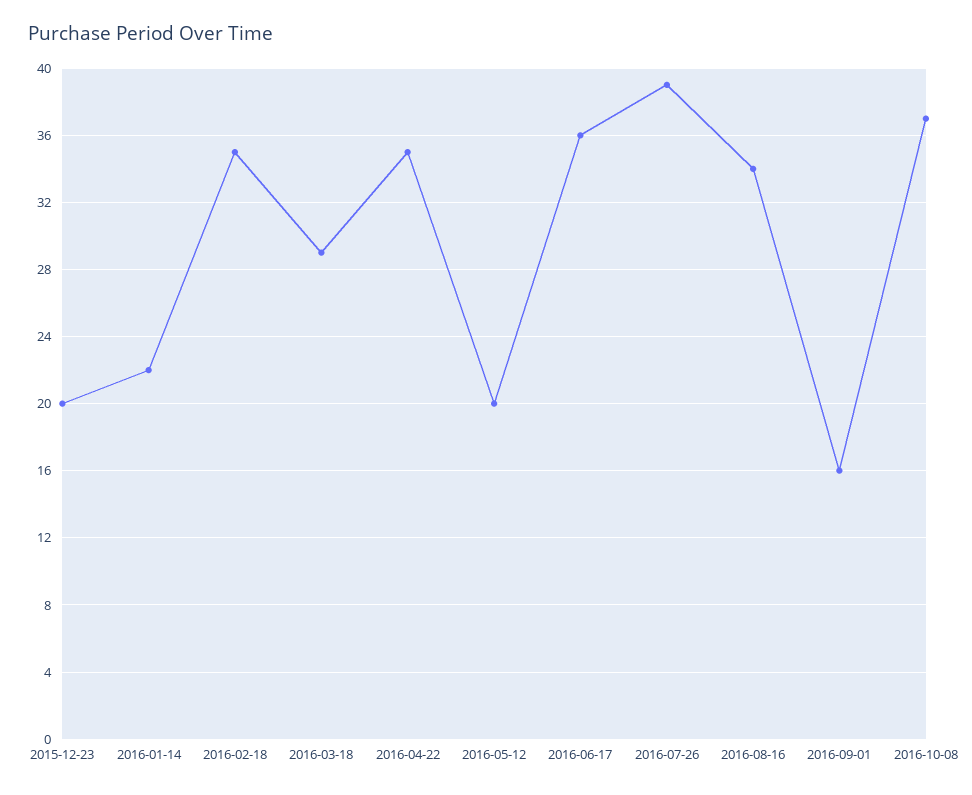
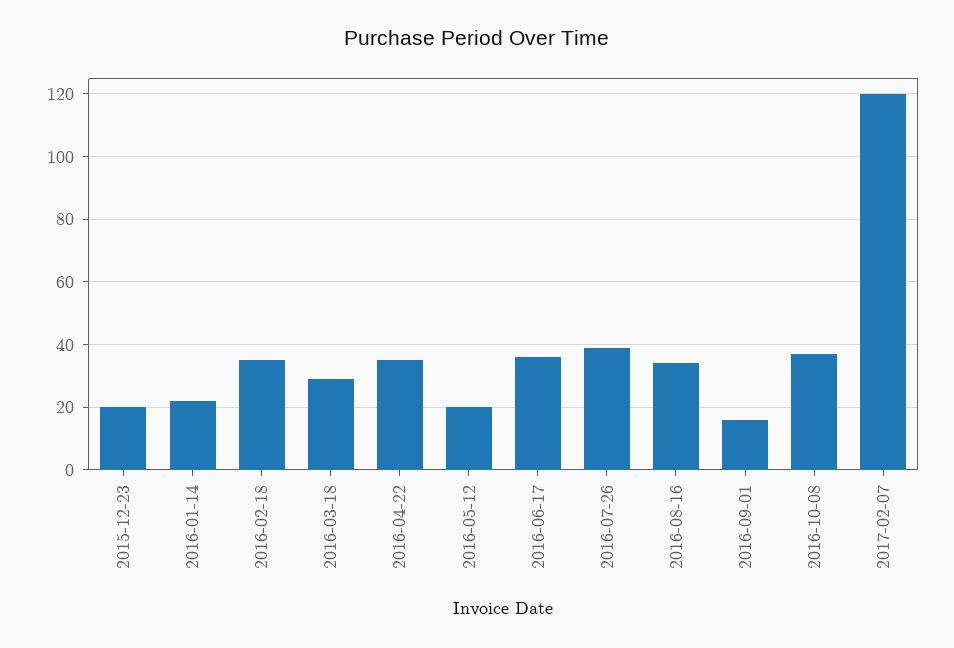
2017-02-07: none -> 120

